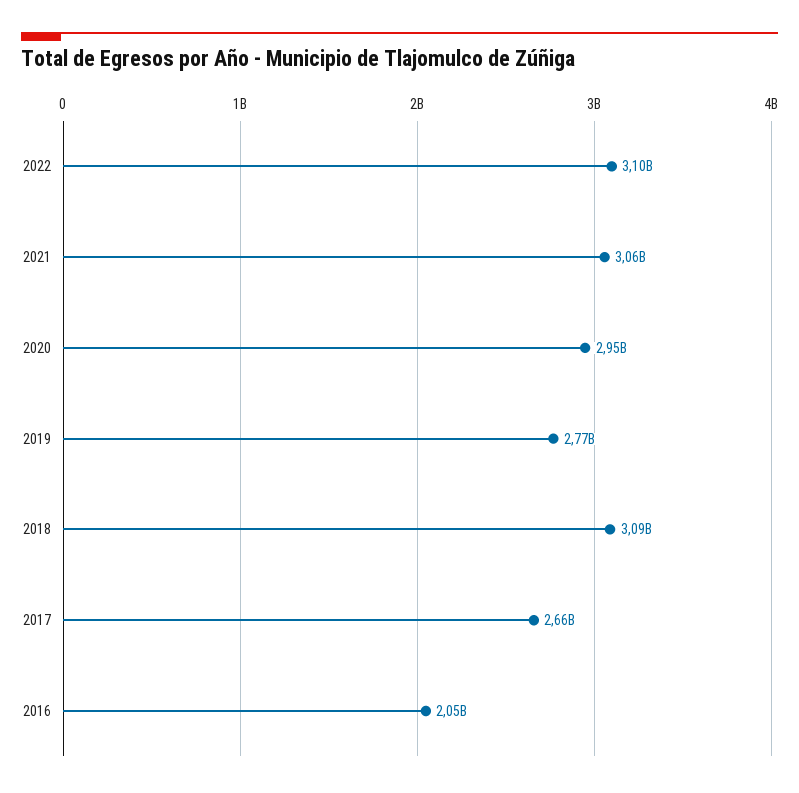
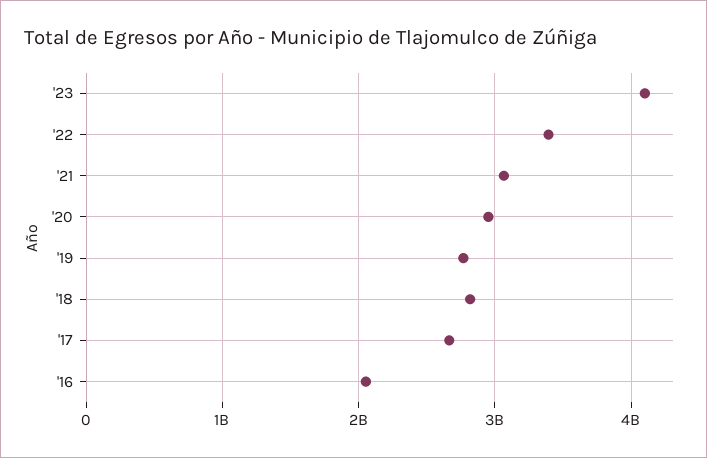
2022: 3100000000 -> 3400000000
2018: 3090000000 -> 2800000000
'23: none -> 4100000000

